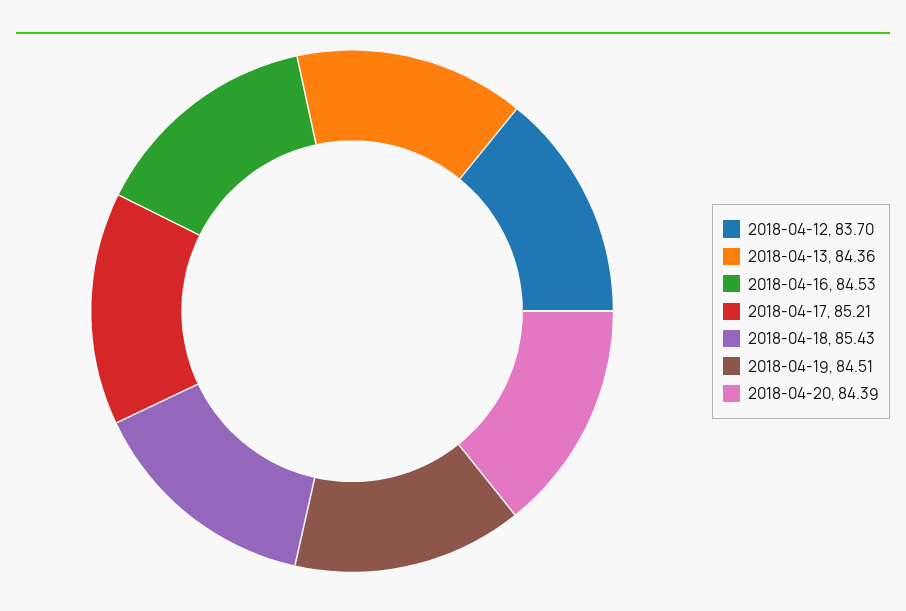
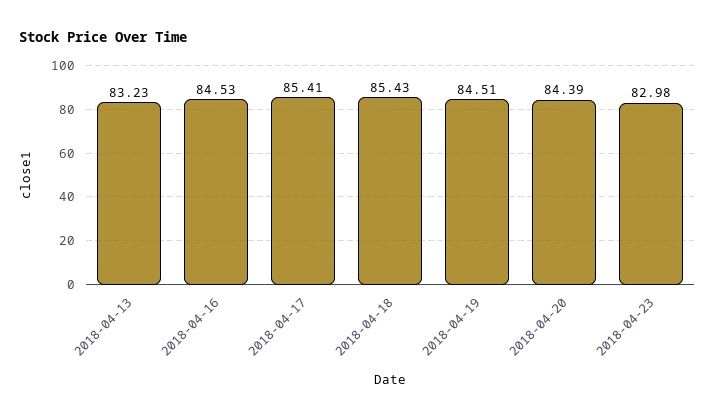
2018-04-12: 83.7 -> none
2018-04-13: 84.36 -> 83.23
2018-04-17: 85.21 -> 85.41
2018-04-23: none -> 82.98

